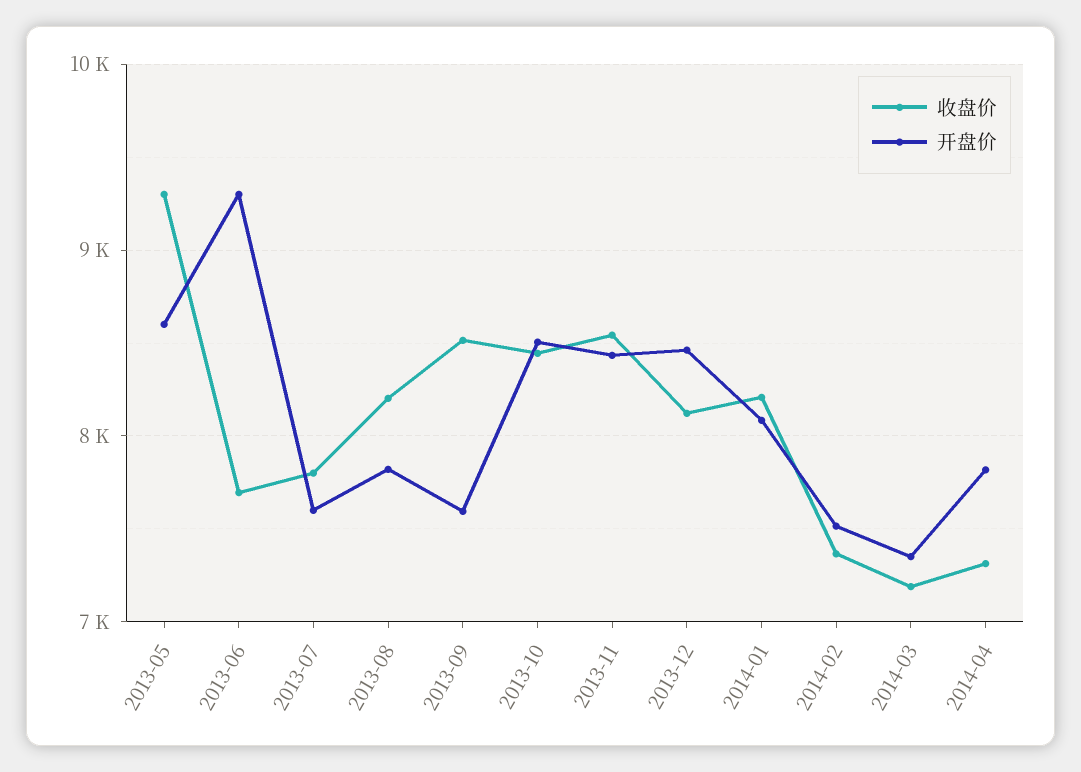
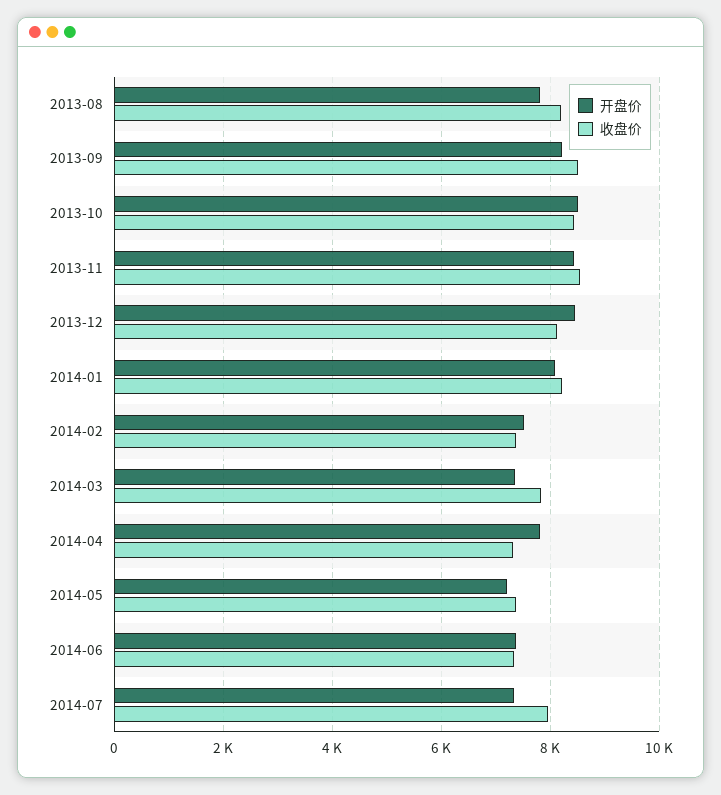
收盘价, 2013-05: 9300 -> none
开盘价, 2013-05: 8600 -> none
收盘价, 2013-06: 7700 -> none
开盘价, 2013-06: 9300 -> none
收盘价, 2013-07: 7800 -> none
开盘价, 2013-07: 7600 -> none
开盘价, 2013-09: 7600 -> 8200
收盘价, 2014-03: 7200 -> 7800
开盘价, 2014-05: none -> 7200
收盘价, 2014-05: none -> 7400
开盘价, 2014-06: none -> 7400
收盘价, 2014-06: none -> 7400
开盘价, 2014-07: none -> 7400
收盘价, 2014-07: none -> 8000

